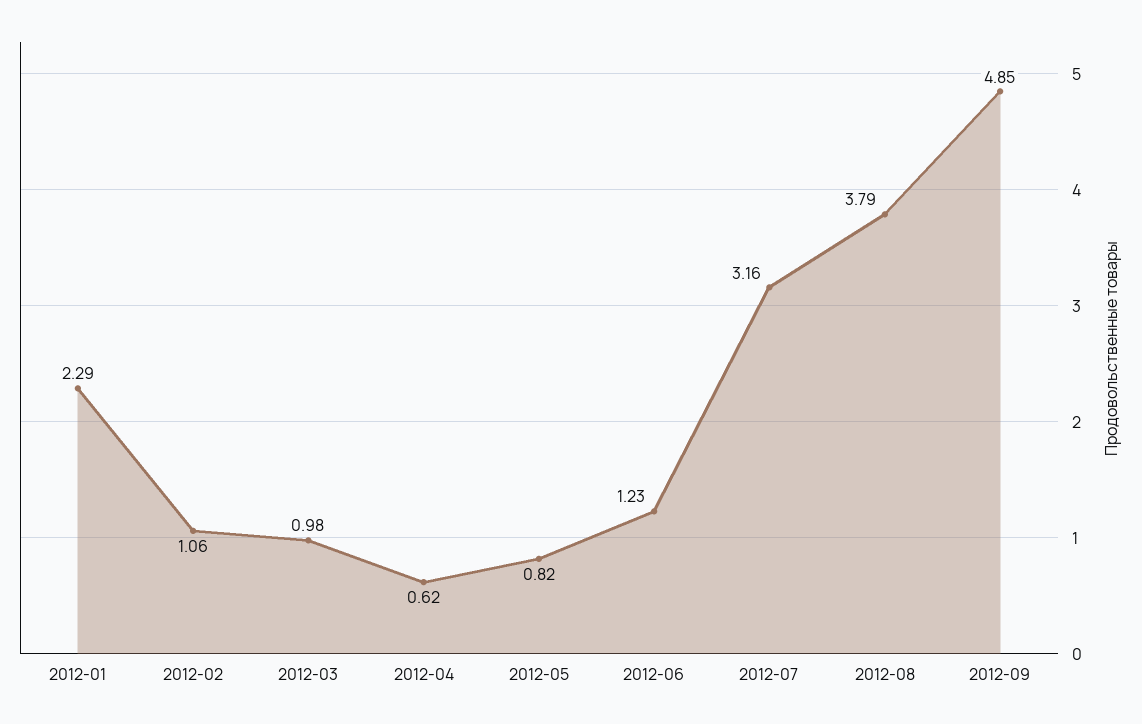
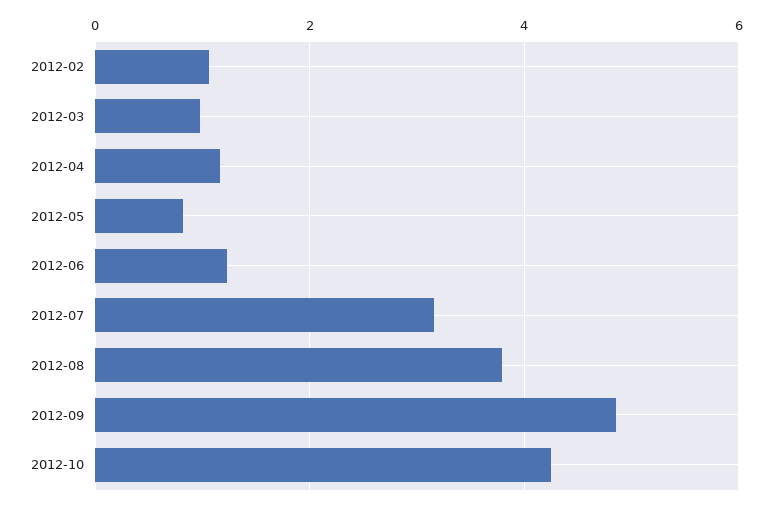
2012-01: 2.29 -> none
2012-04: 0.62 -> 1.2
2012-10: none -> 4.2

